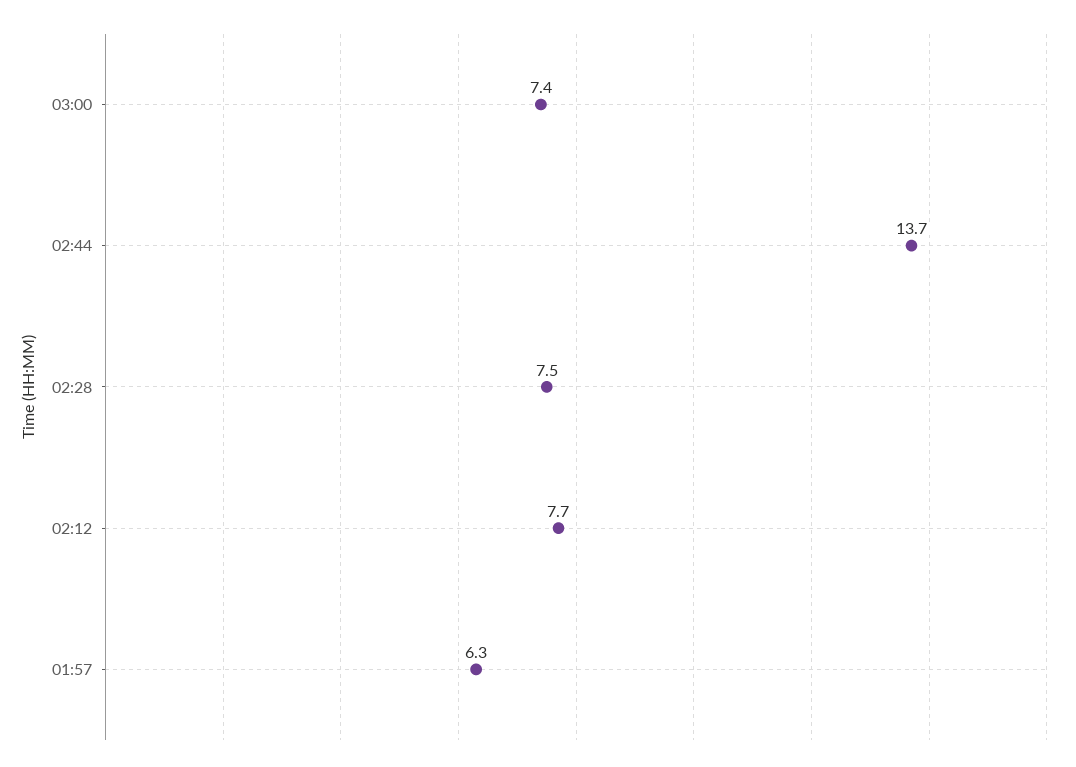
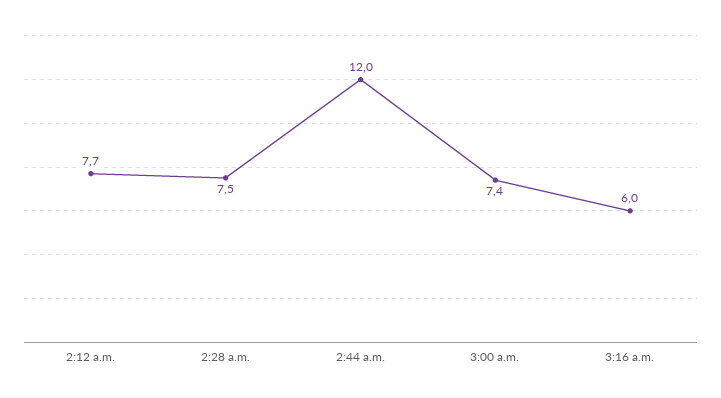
02:44: 13.7 -> 12
01:57: 6.3 -> none
3:16 a.m.: none -> 6

